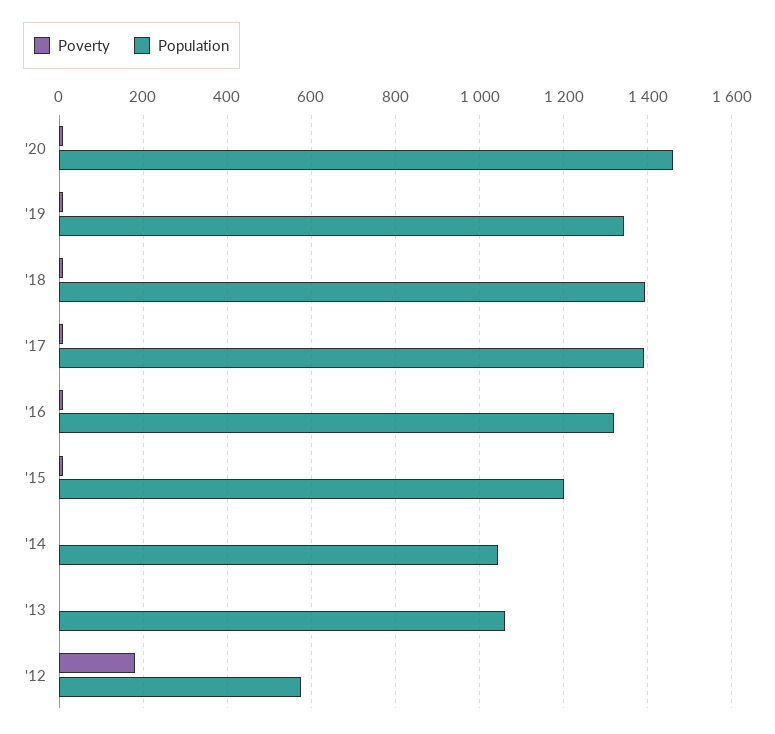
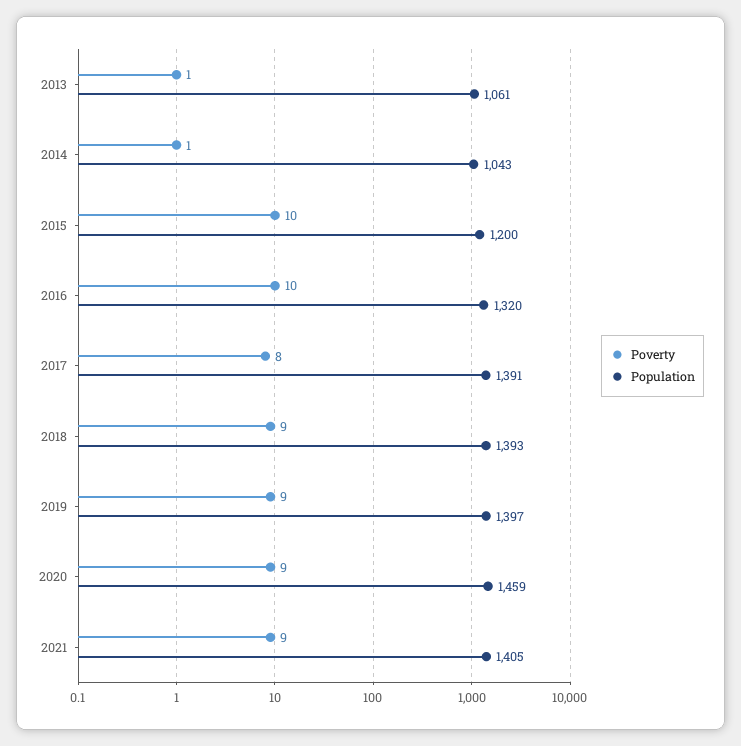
Population, '19: 1340 -> 1397
Poverty, '12: 180 -> none
Population, '12: 580 -> none
Poverty, 2021: none -> 9
Population, 2021: none -> 1405

